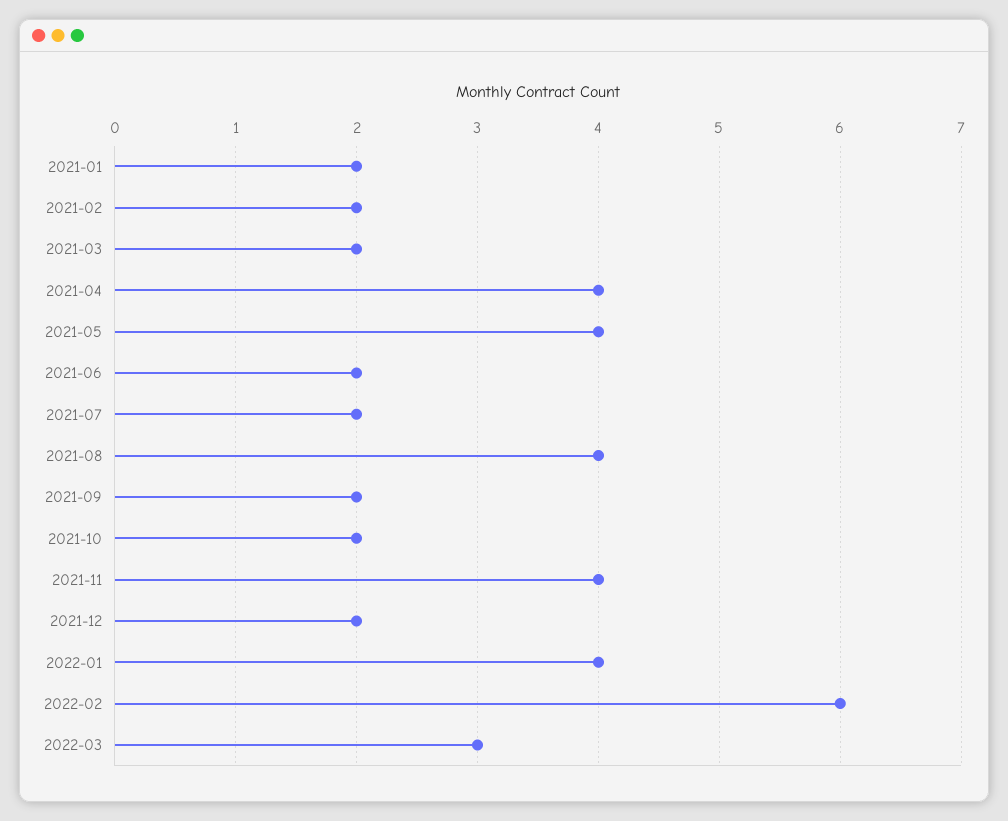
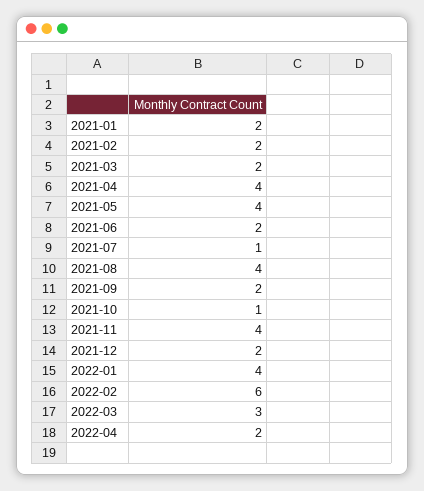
2021-07: 2 -> 1
2021-10: 2 -> 1
2022-04: none -> 2

